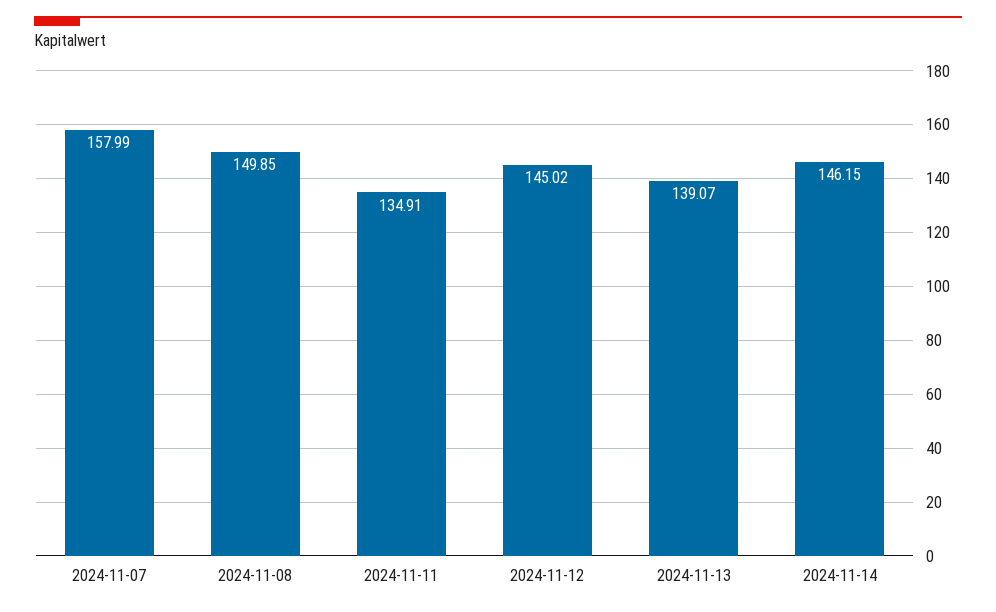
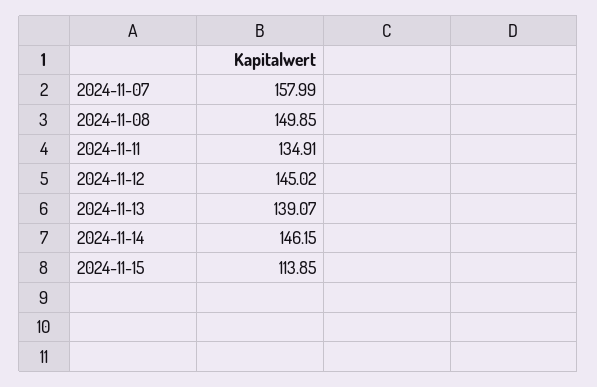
2024-11-15: none -> 113.85

